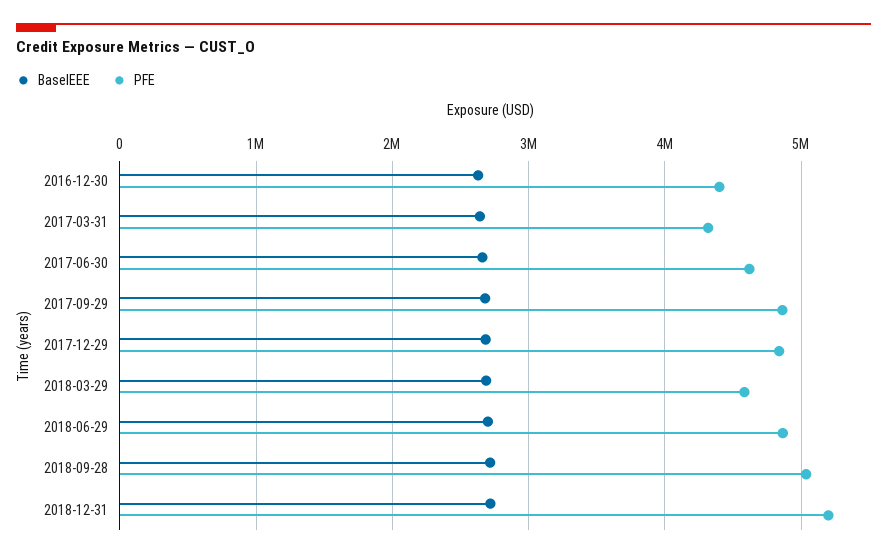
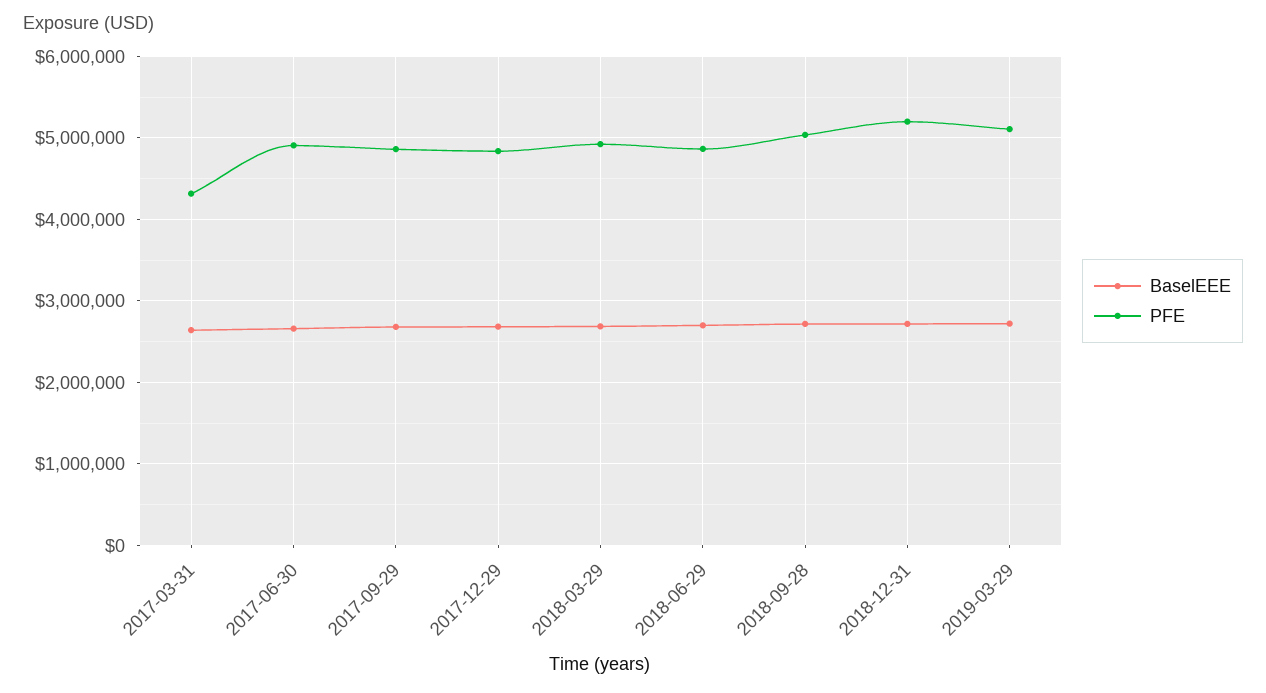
BaselEEE, 2016-12-30: 2600000 -> none
PFE, 2016-12-30: 4400000 -> none
PFE, 2017-06-30: 4600000 -> 4900000
PFE, 2018-03-29: 4600000 -> 4900000
BaselEEE, 2019-03-29: none -> 2700000
PFE, 2019-03-29: none -> 5100000

